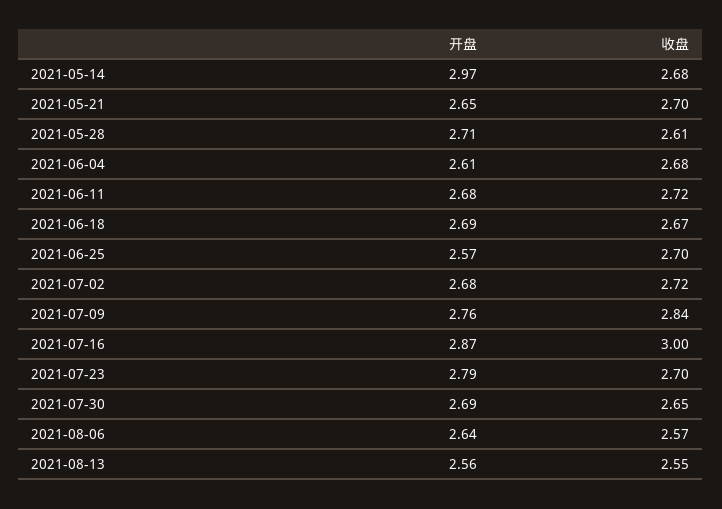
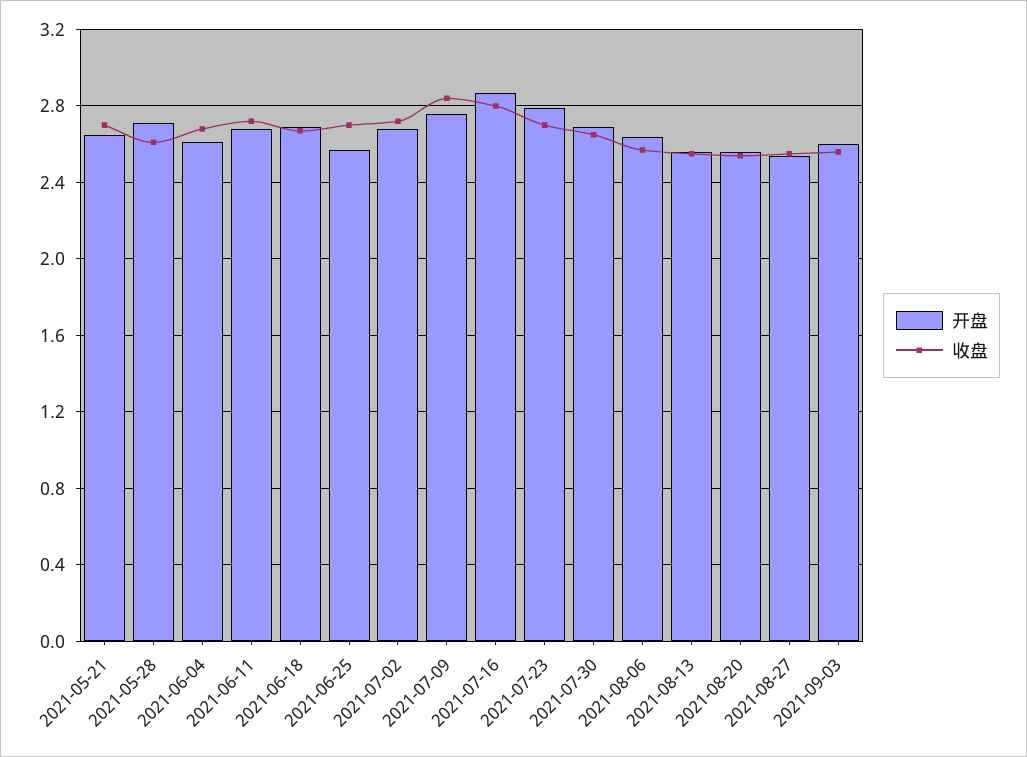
开盘, 2021-05-14: 2.97 -> none
收盘, 2021-05-14: 2.68 -> none
收盘, 2021-07-16: 3 -> 2.8
开盘, 2021-08-20: none -> 2.55
收盘, 2021-08-20: none -> 2.55
开盘, 2021-08-27: none -> 2.55
收盘, 2021-08-27: none -> 2.55
开盘, 2021-09-03: none -> 2.6
收盘, 2021-09-03: none -> 2.55

